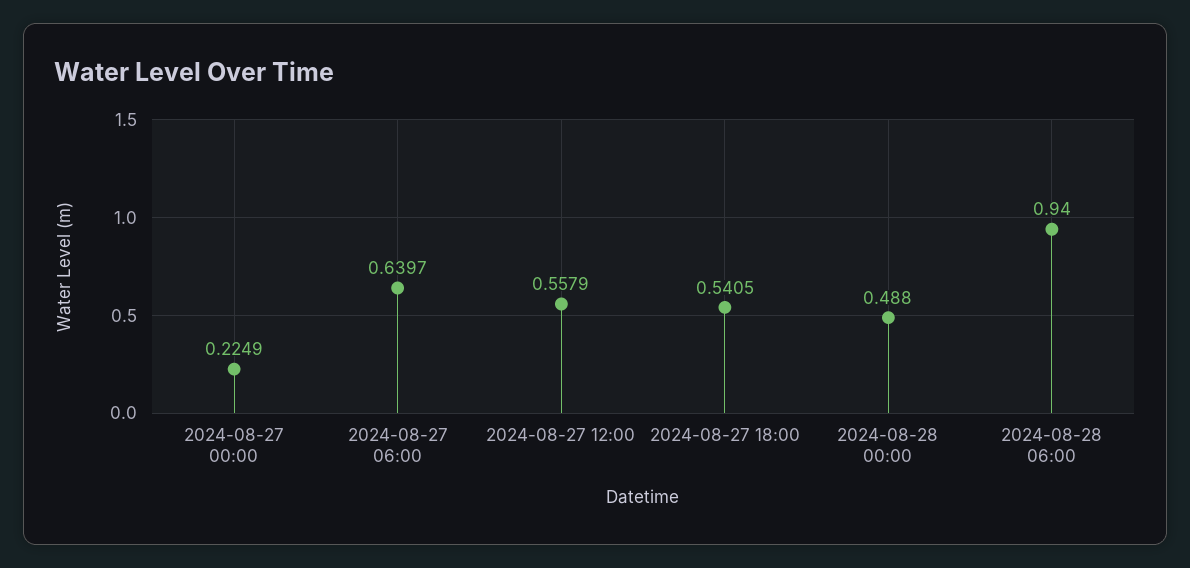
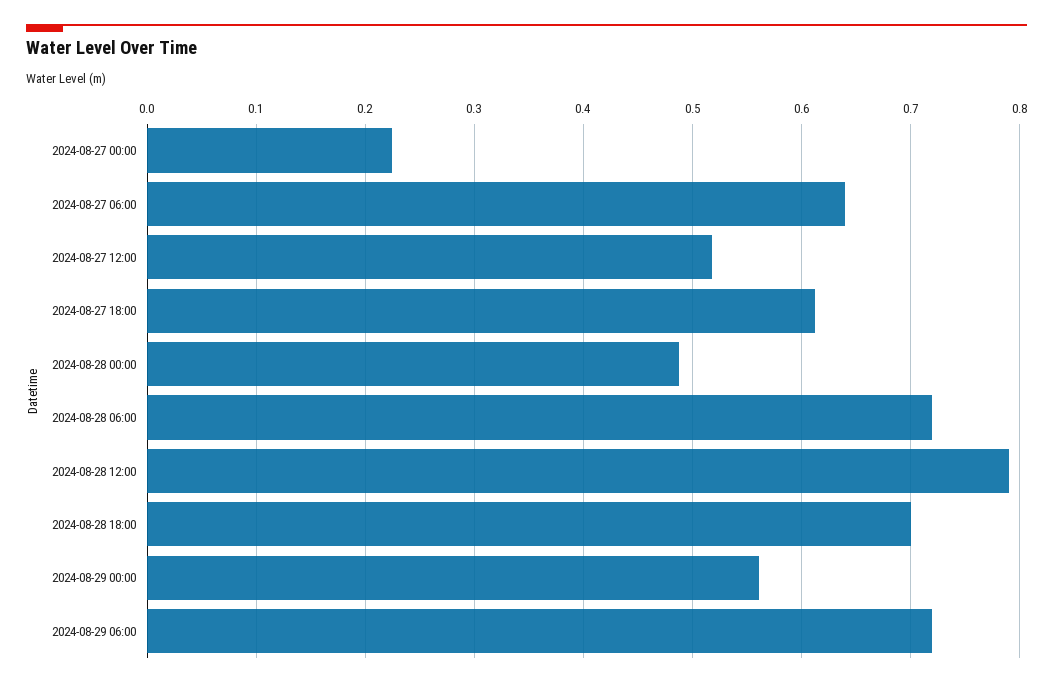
2024-08-27 12:00: 0.5579 -> 0.52
2024-08-27 18:00: 0.5405 -> 0.61
2024-08-28 06:00: 0.94 -> 0.72
2024-08-28 12:00: none -> 0.79
2024-08-28 18:00: none -> 0.7
2024-08-29 00:00: none -> 0.56
2024-08-29 06:00: none -> 0.72

